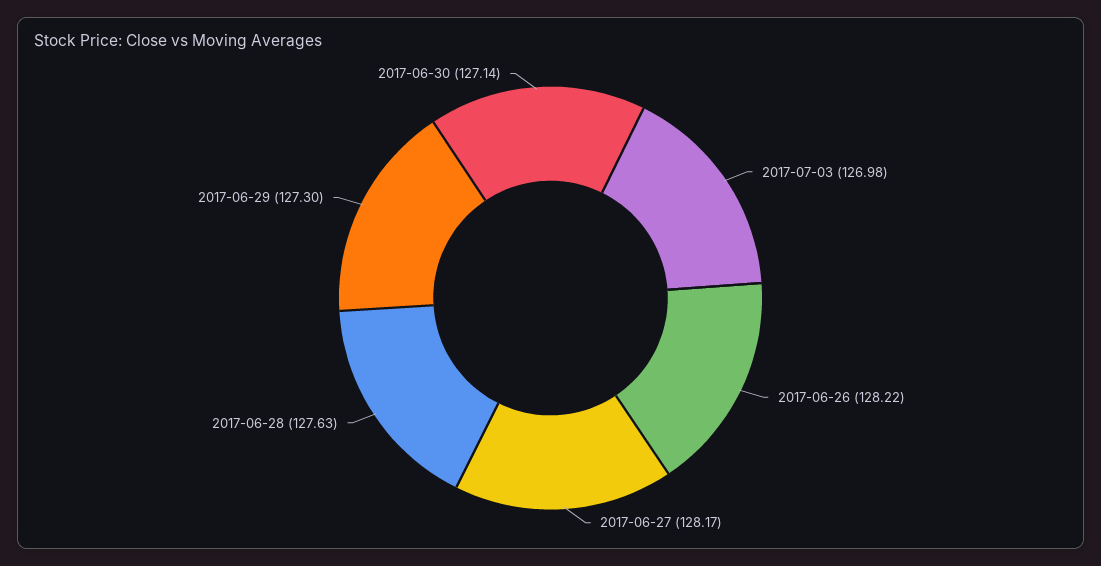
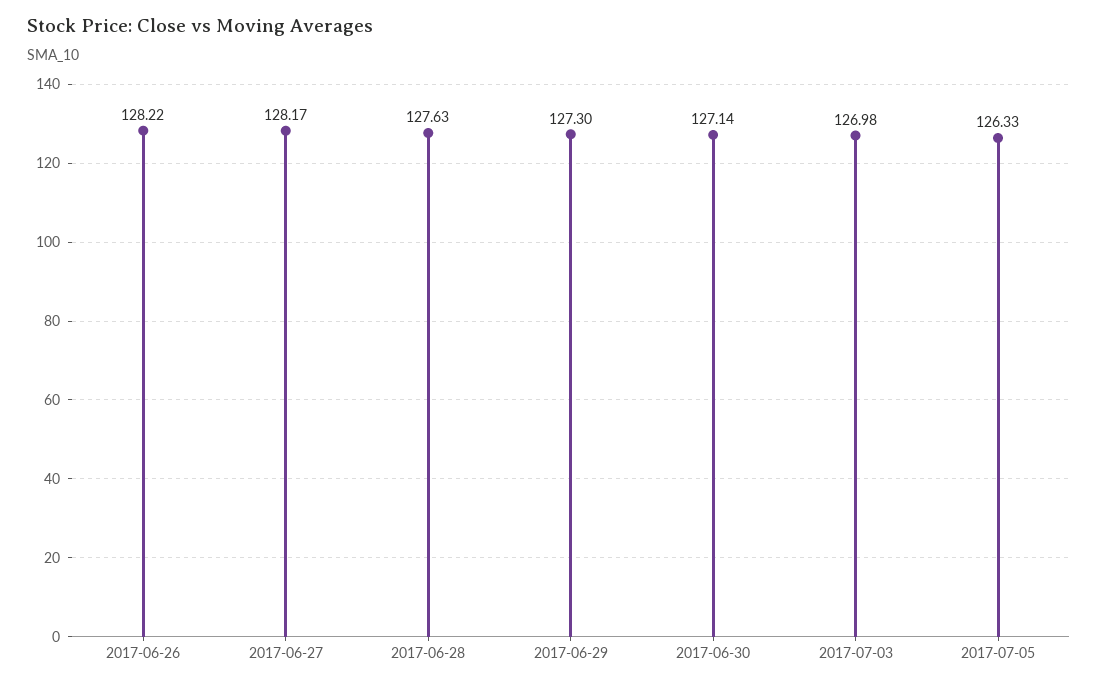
2017-07-05: none -> 126.33

